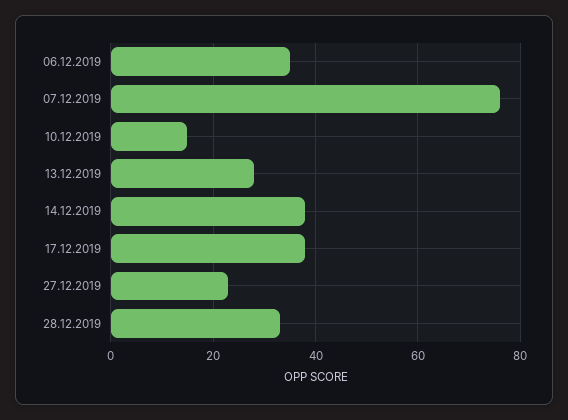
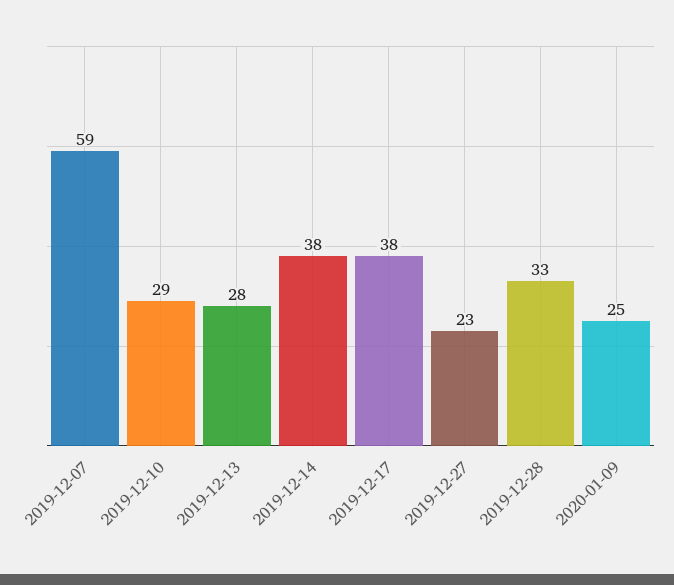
06.12.2019: 35 -> none
07.12.2019: 75 -> 59
10.12.2019: 15 -> 29
2020-01-09: none -> 25

